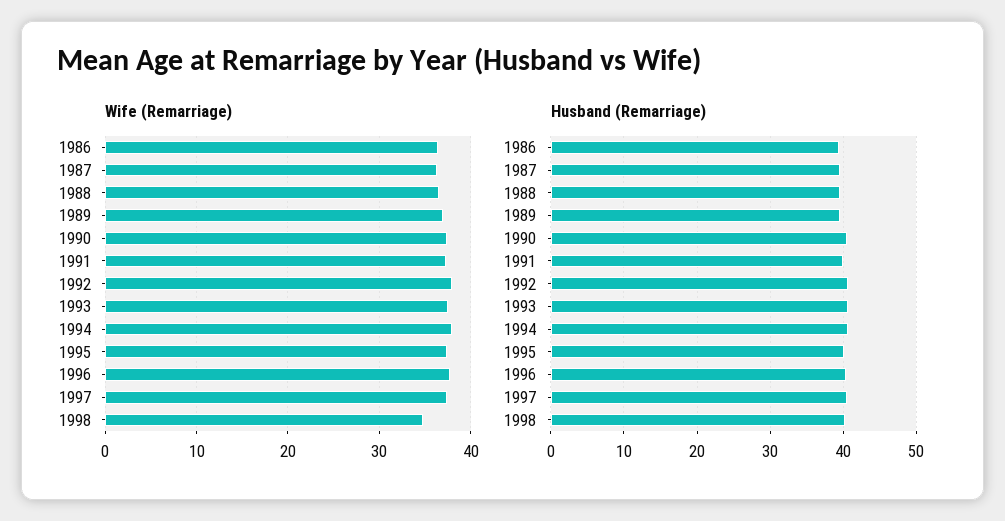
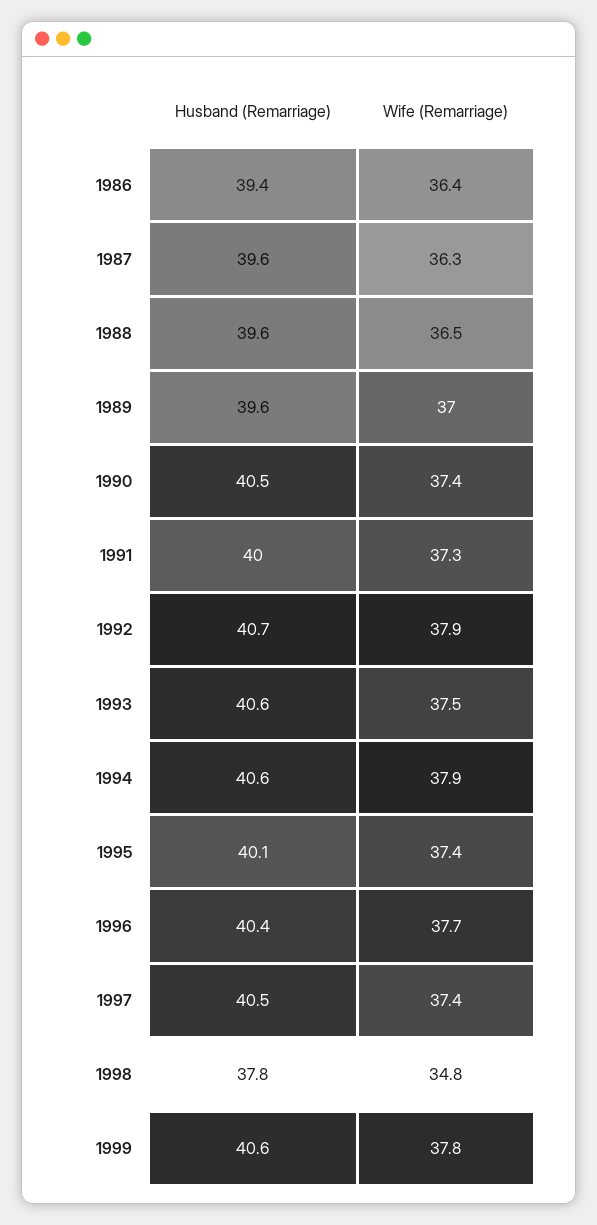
Husband (Remarriage), 1998: 40 -> 37.8
Husband (Remarriage), 1999: none -> 40.6
Wife (Remarriage), 1999: none -> 37.8

